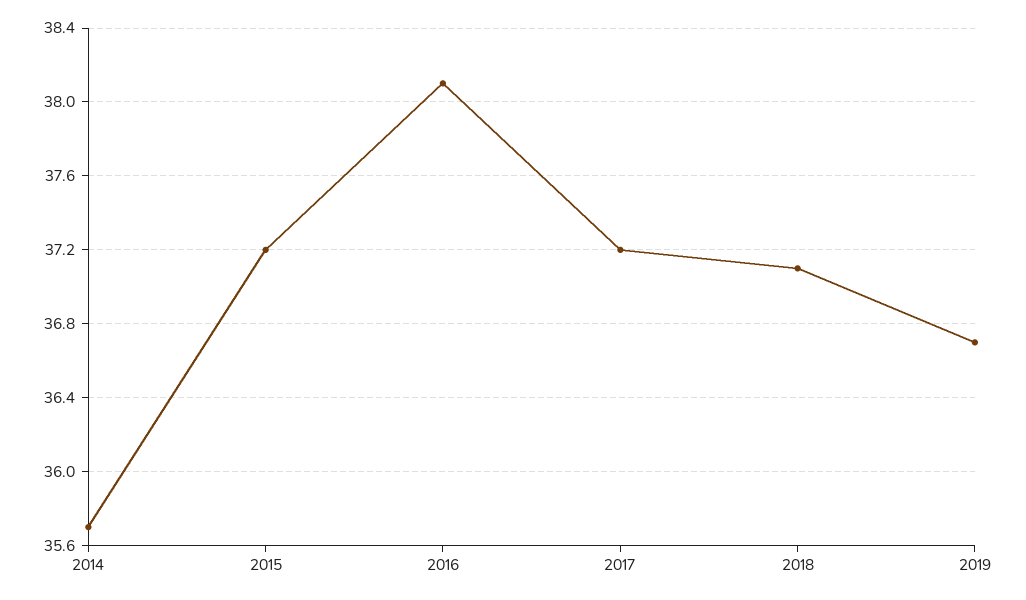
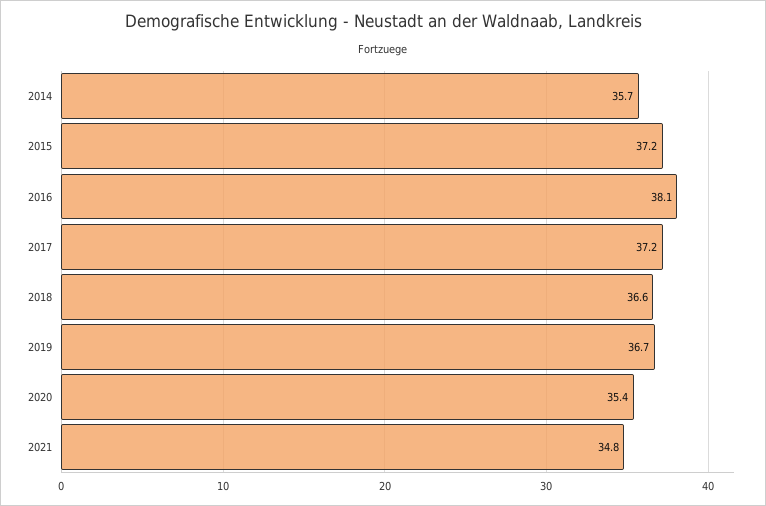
2018: 37.1 -> 36.6
2020: none -> 35.4
2021: none -> 34.8

